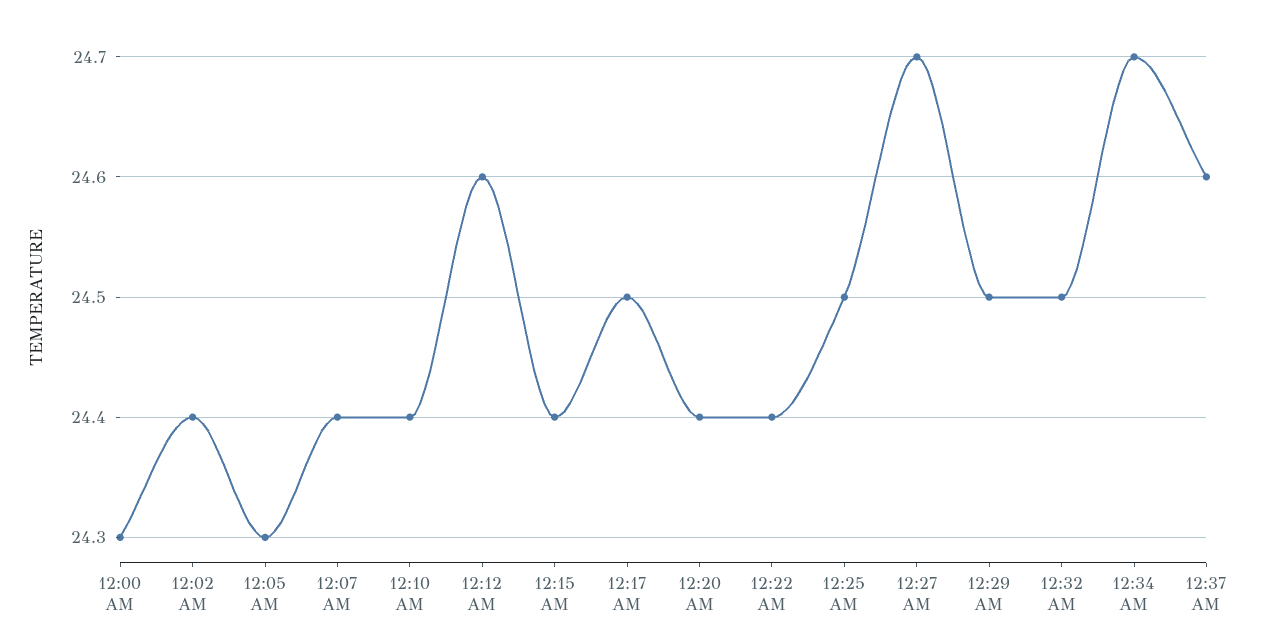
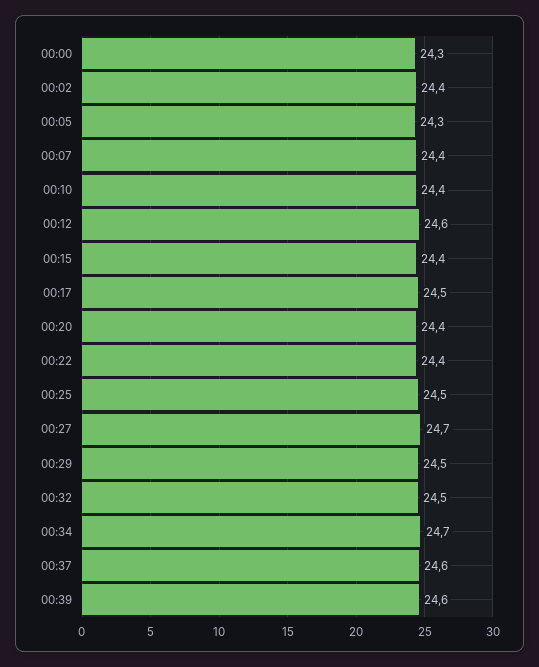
00:39: none -> 24.6

